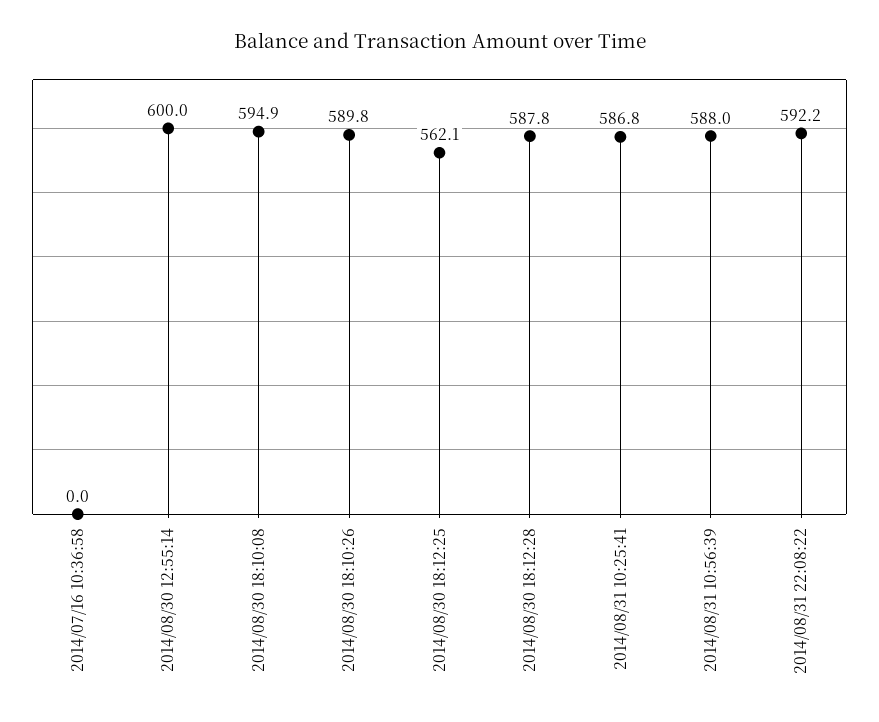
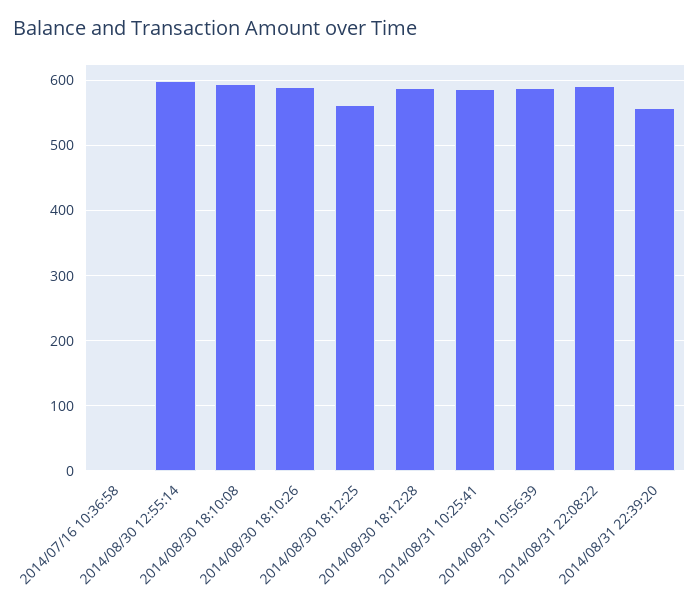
2014/08/31 22:39:20: none -> 560

